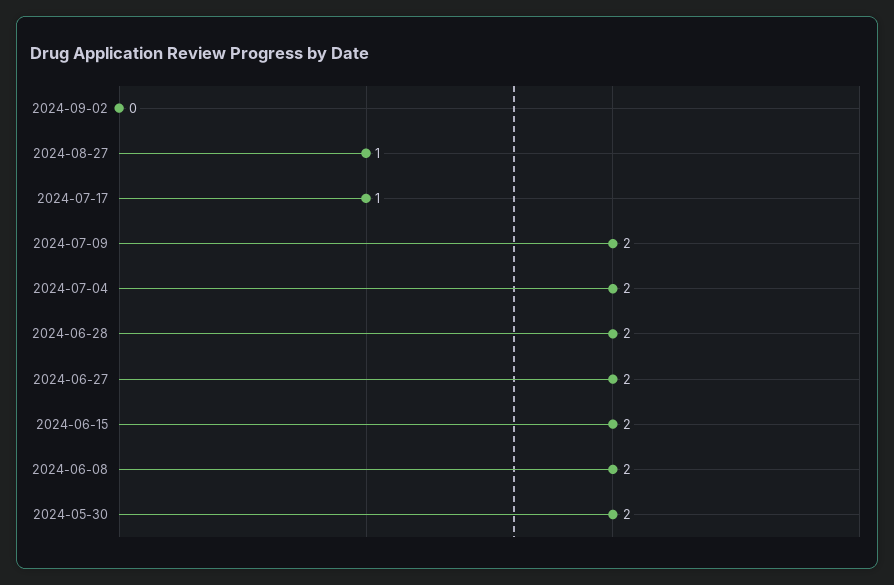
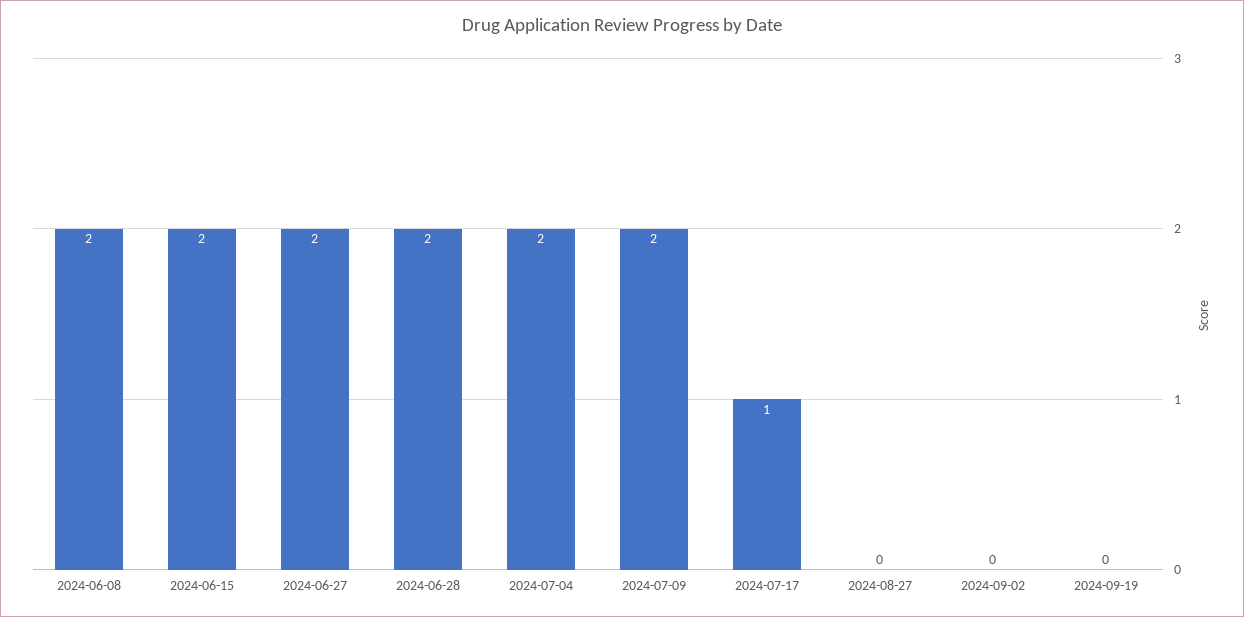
2024-08-27: 1 -> 0
2024-05-30: 2 -> none
2024-09-19: none -> 0

